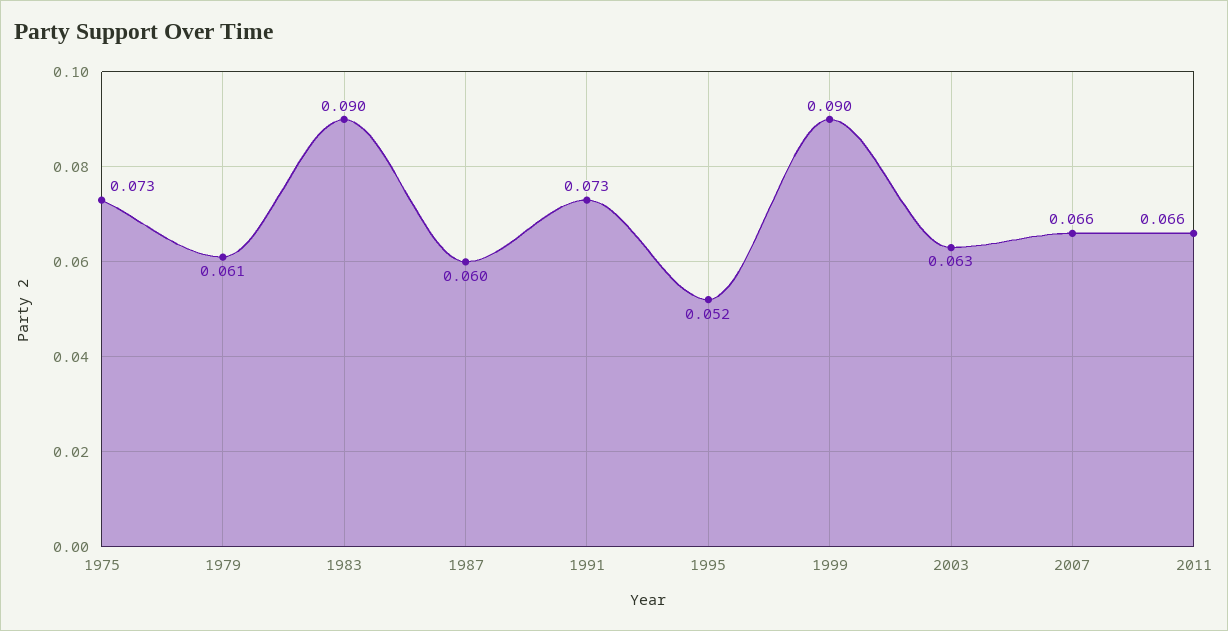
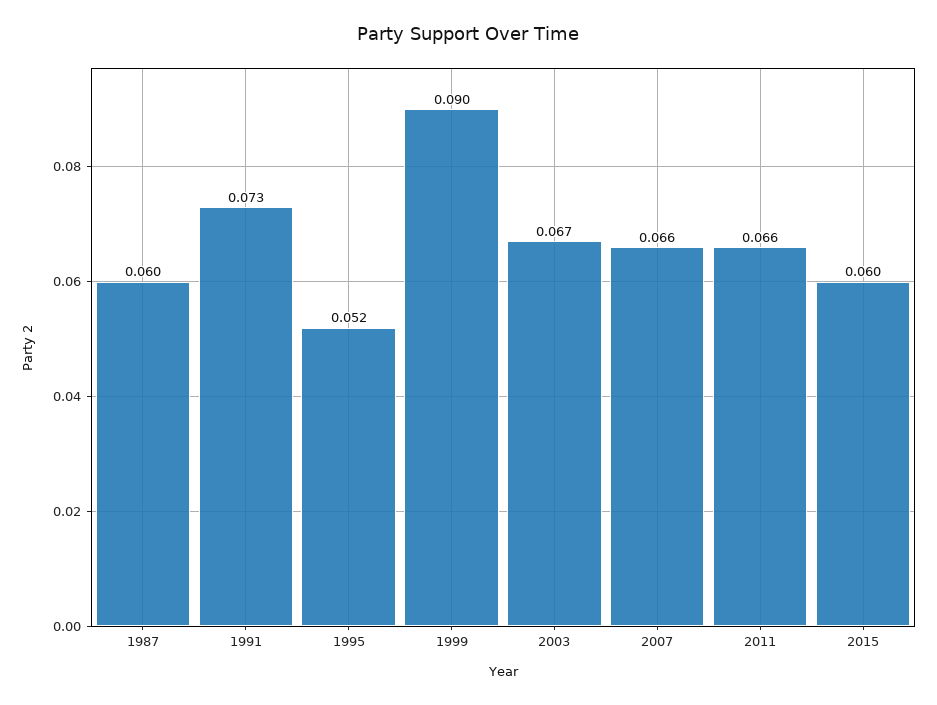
1975: 0.073 -> none
1979: 0.061 -> none
1983: 0.09 -> none
2003: 0.063 -> 0.067
2015: none -> 0.06

